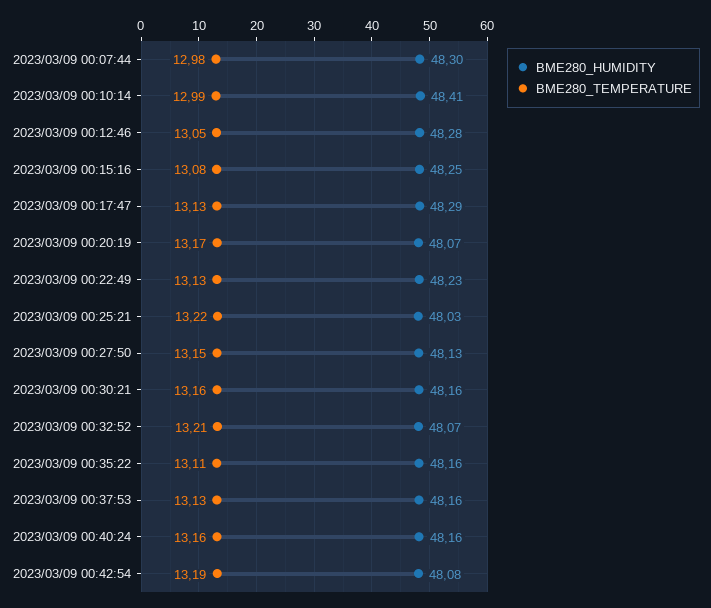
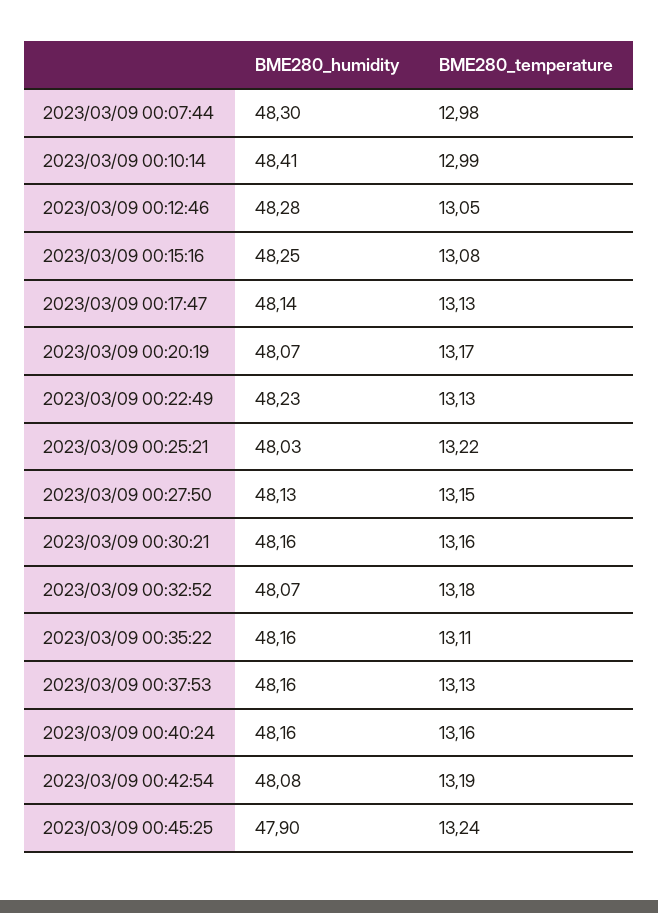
BME280_HUMIDITY, 2023/03/09 00:17:47: 48.29 -> 48.14
BME280_TEMPERATURE, 2023/03/09 00:32:52: 13.21 -> 13.18
BME280_HUMIDITY, 2023/03/09 00:45:25: none -> 47.9
BME280_TEMPERATURE, 2023/03/09 00:45:25: none -> 13.24

